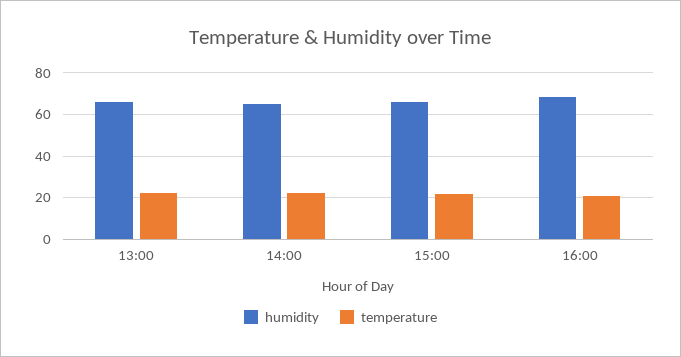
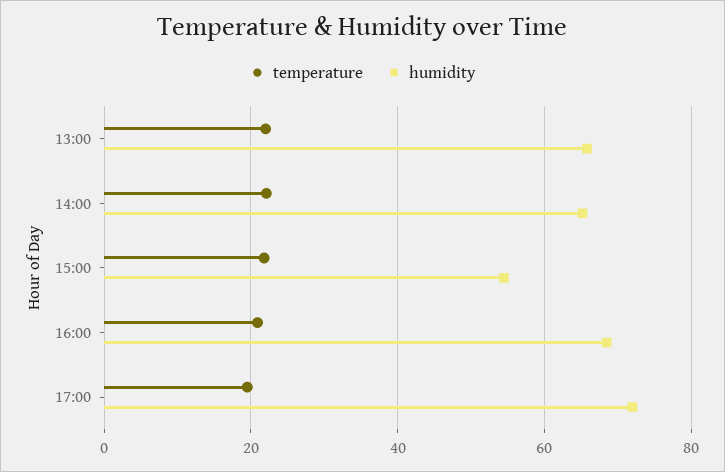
humidity, 15:00: 65 -> 54
temperature, 17:00: none -> 20
humidity, 17:00: none -> 72

